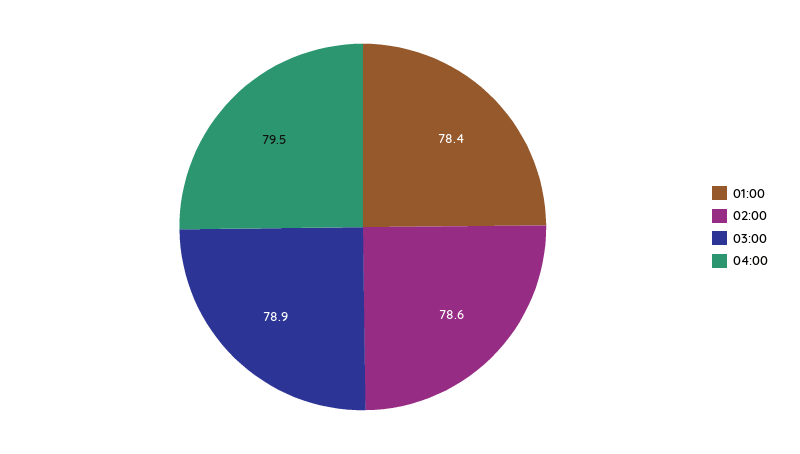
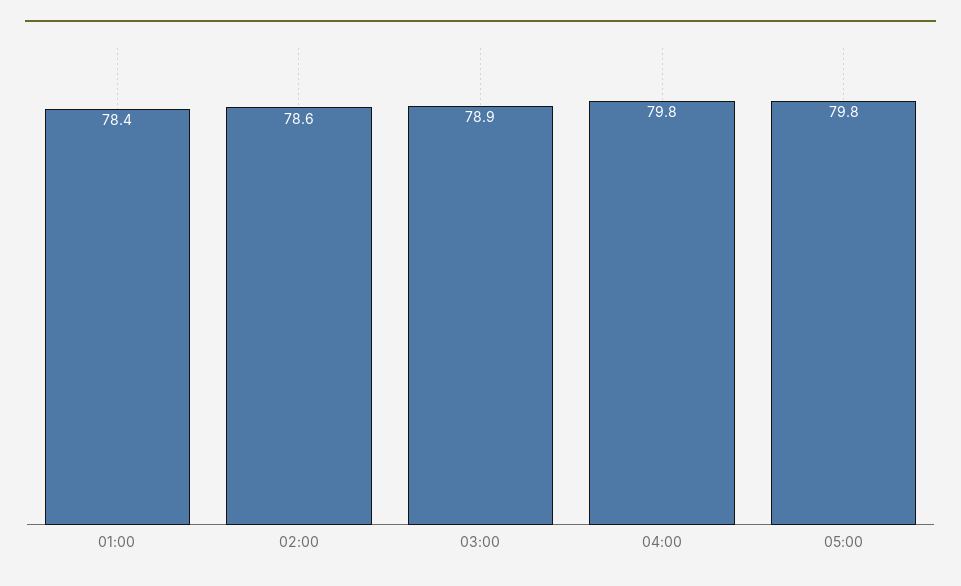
04:00: 79.5 -> 79.8
05:00: none -> 79.8

